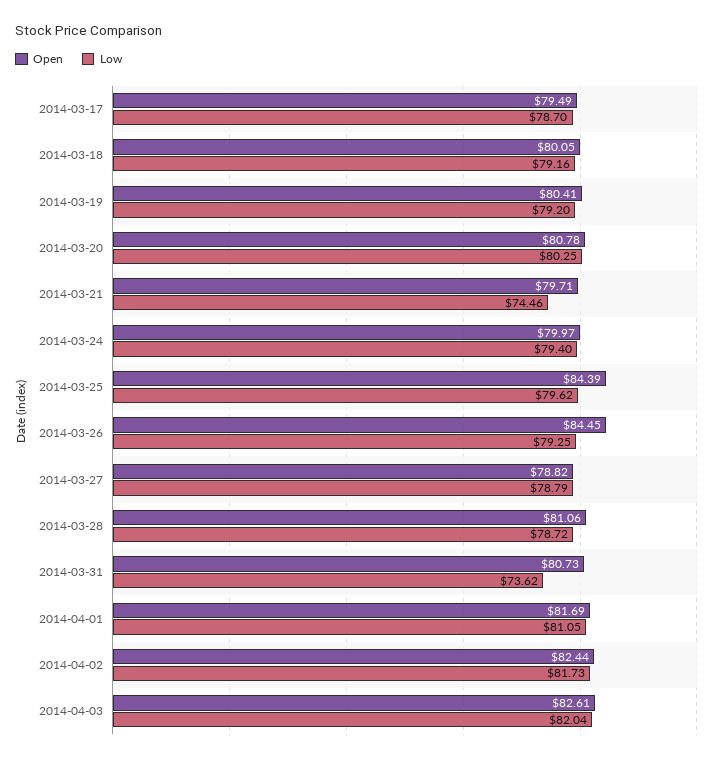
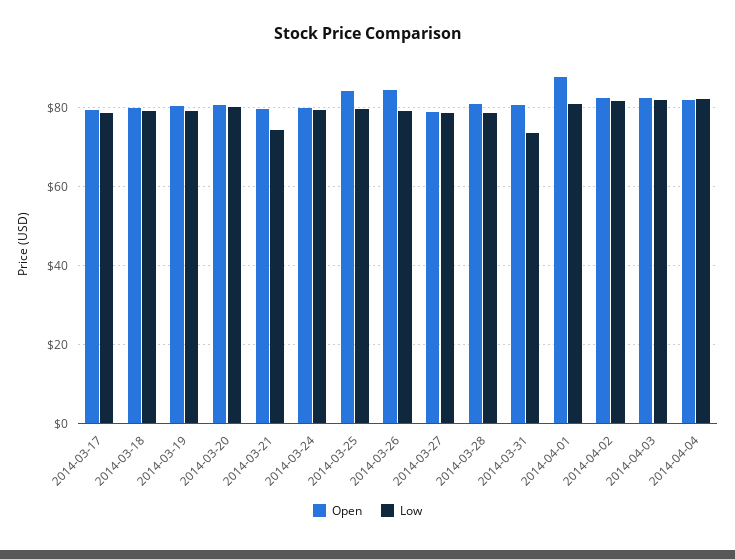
Open, 2014-04-01: 81.69 -> 88
Open, 2014-04-04: none -> 82
Low, 2014-04-04: none -> 82

